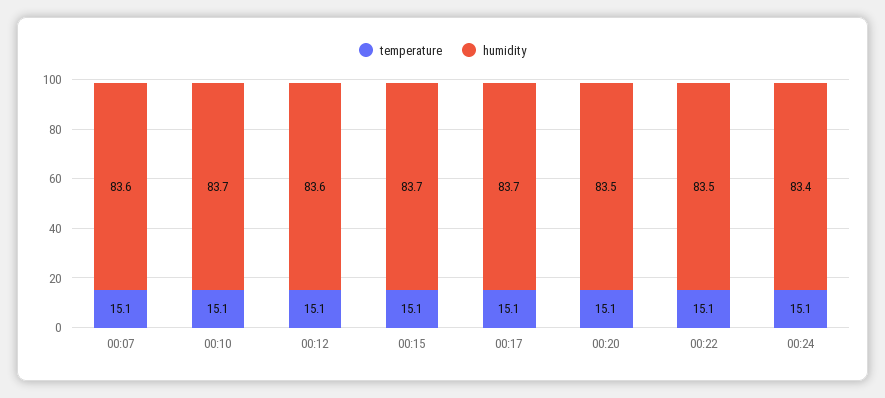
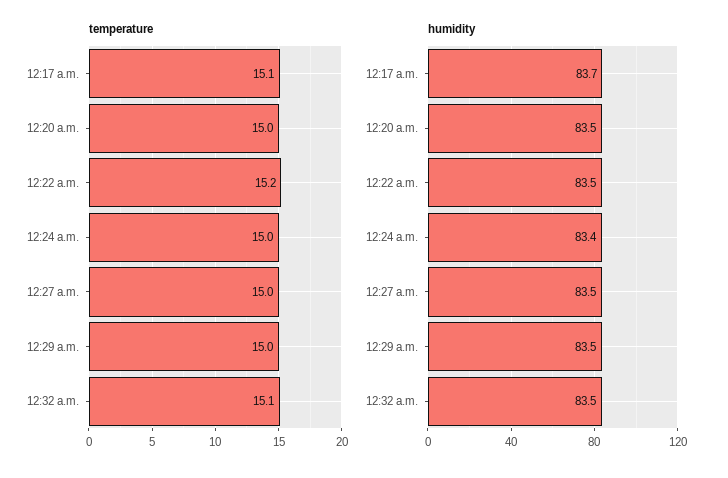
temperature, 00:07: 15.1 -> none
humidity, 00:07: 83.6 -> none
temperature, 00:10: 15.1 -> none
humidity, 00:10: 83.7 -> none
temperature, 00:12: 15.1 -> none
humidity, 00:12: 83.6 -> none
temperature, 00:15: 15.1 -> none
humidity, 00:15: 83.7 -> none
temperature, 00:20: 15.1 -> 15
temperature, 00:22: 15.1 -> 15.2
temperature, 00:24: 15.1 -> 15
temperature, 12:27 a.m.: none -> 15
temperature, 12:29 a.m.: none -> 15
temperature, 12:32 a.m.: none -> 15.1
humidity, 12:27 a.m.: none -> 83.5
humidity, 12:29 a.m.: none -> 83.5
humidity, 12:32 a.m.: none -> 83.5

